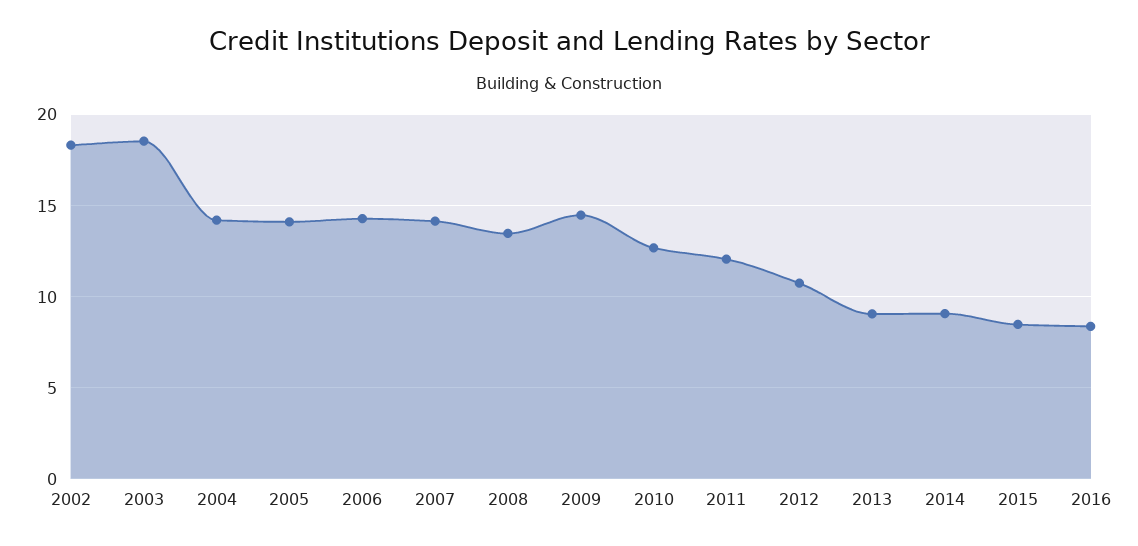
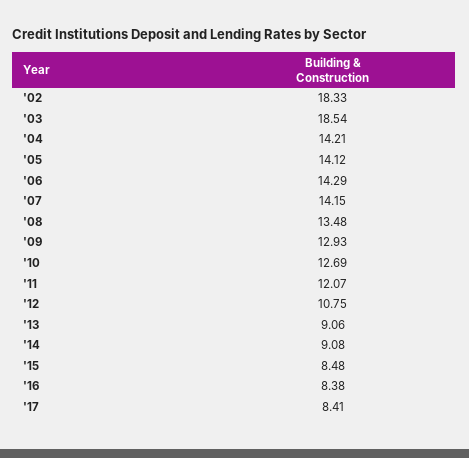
2009: 14.5 -> 12.93
'17: none -> 8.41

